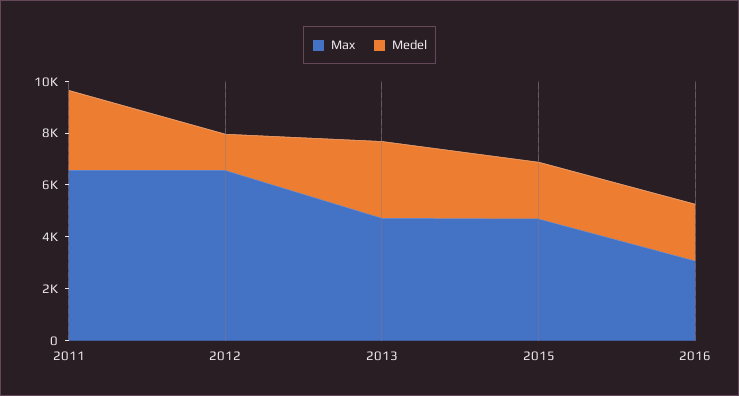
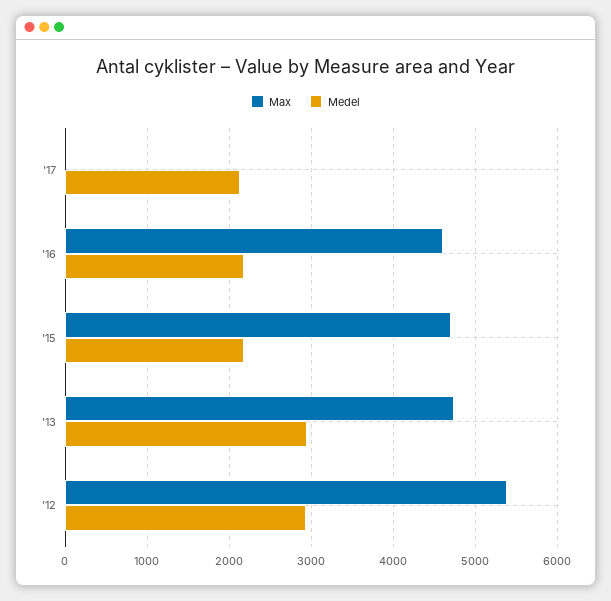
Max, 2011: 6500 -> none
Medel, 2011: 3000 -> none
Max, 2012: 6500 -> 5400
Medel, 2012: 1500 -> 2900
Max, 2016: 3000 -> 4600
Max, '17: none -> 0
Medel, '17: none -> 2100

